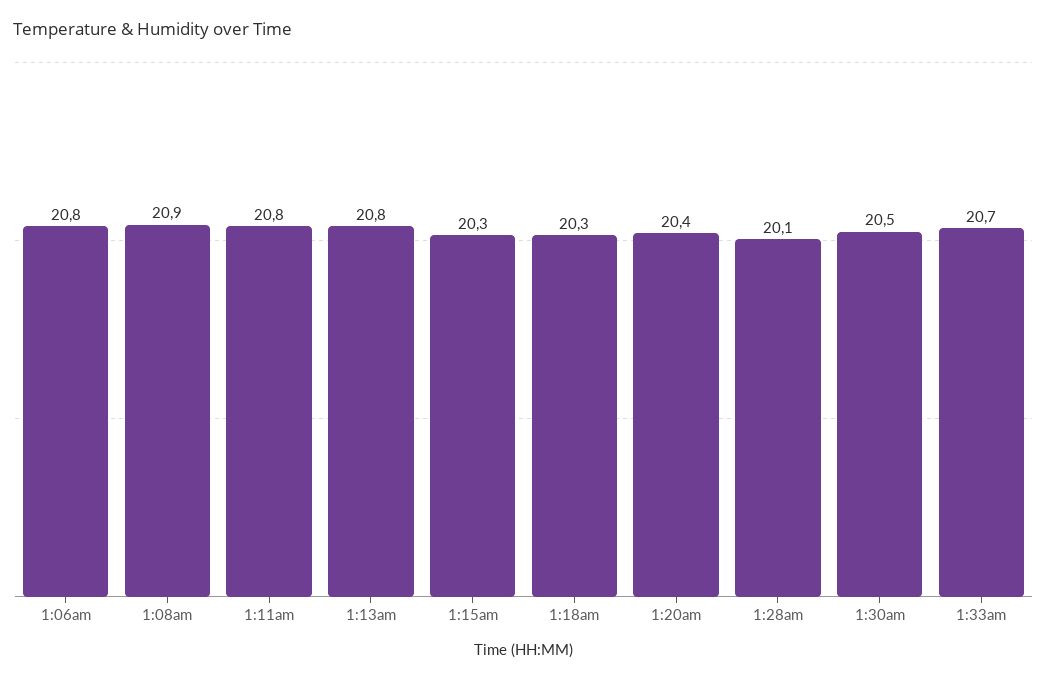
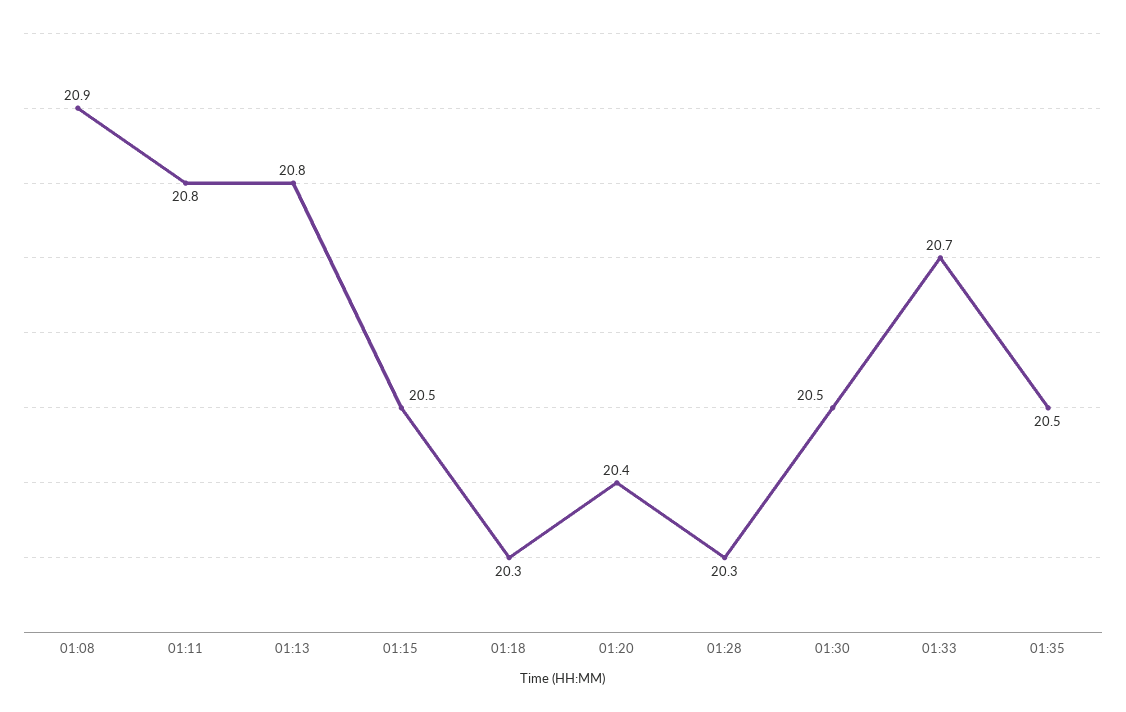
1:06am: 20.8 -> none
1:15am: 20.3 -> 20.5
1:28am: 20.1 -> 20.3
01:35: none -> 20.5

